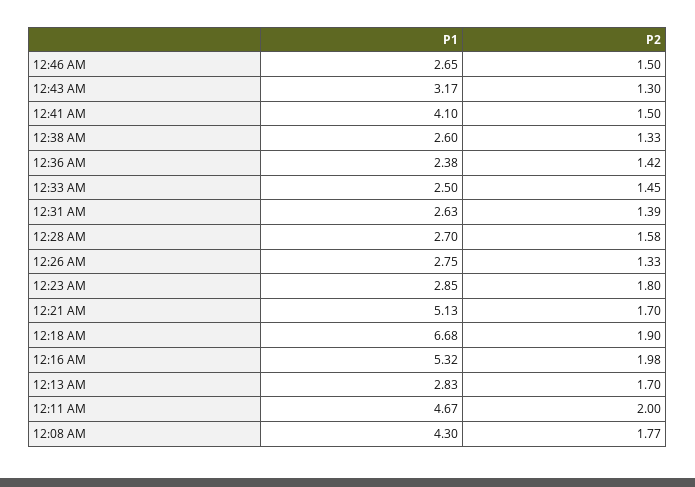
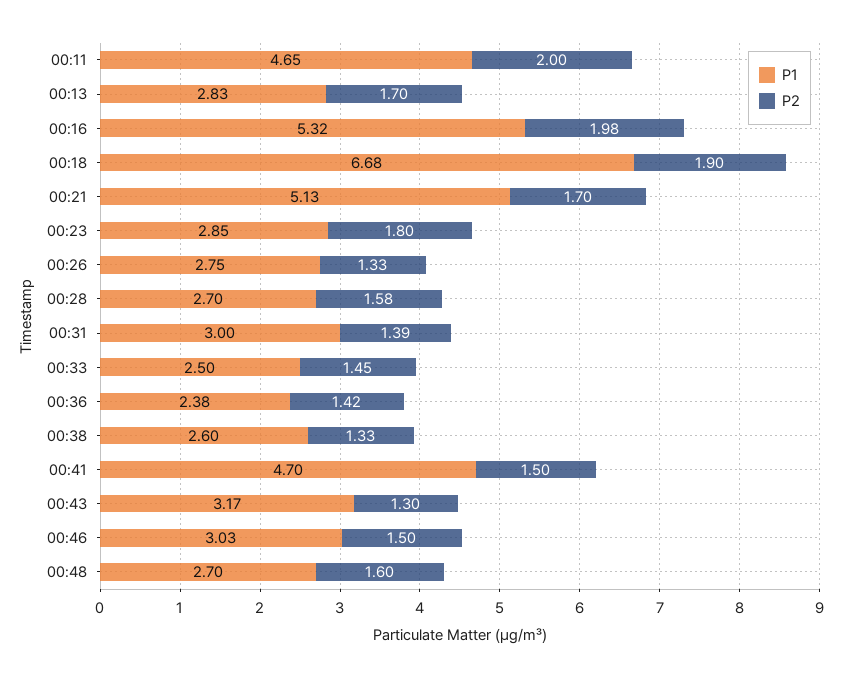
P1, 12:46 AM: 2.65 -> 3.03
P1, 12:41 AM: 4.1 -> 4.7
P1, 12:31 AM: 2.63 -> 3
P1, 12:11 AM: 4.67 -> 4.65
P1, 12:08 AM: 4.3 -> none
P2, 12:08 AM: 1.77 -> none
P1, 00:48: none -> 2.7
P2, 00:48: none -> 1.6

